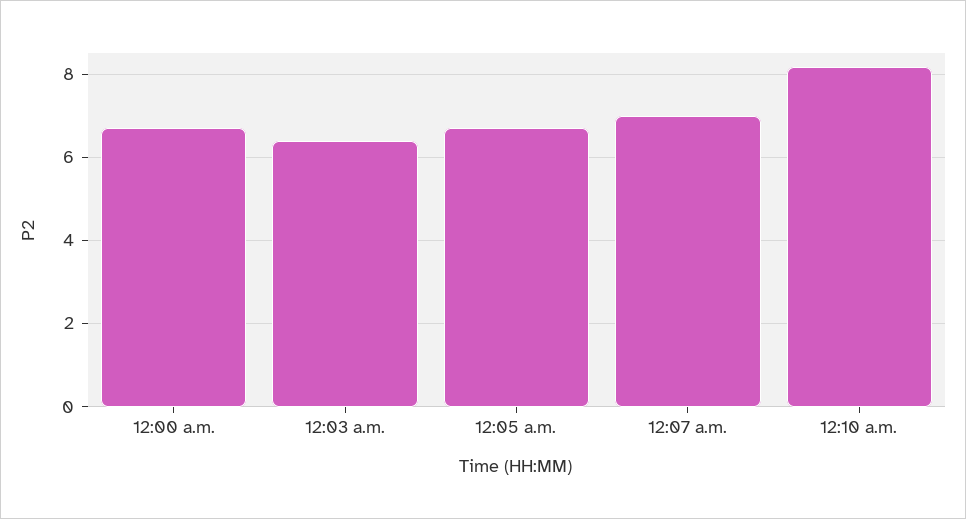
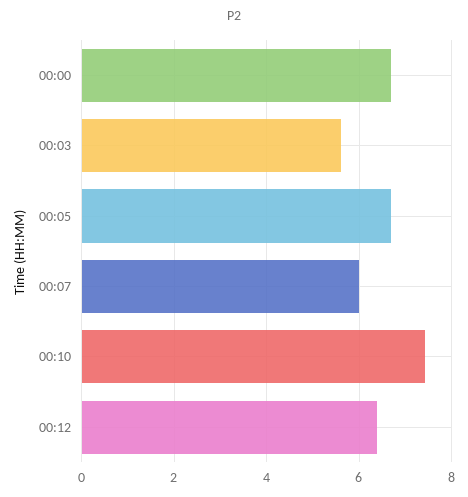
12:03 a.m.: 6.4 -> 5.6
12:07 a.m.: 7 -> 6
12:10 a.m.: 8.2 -> 7.4
00:12: none -> 6.4

